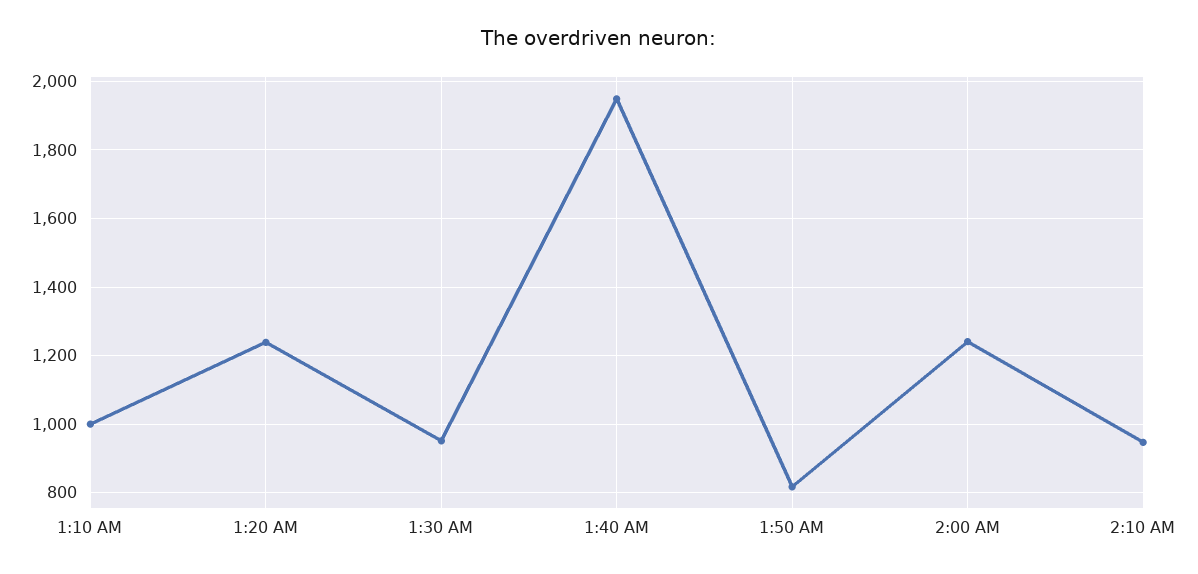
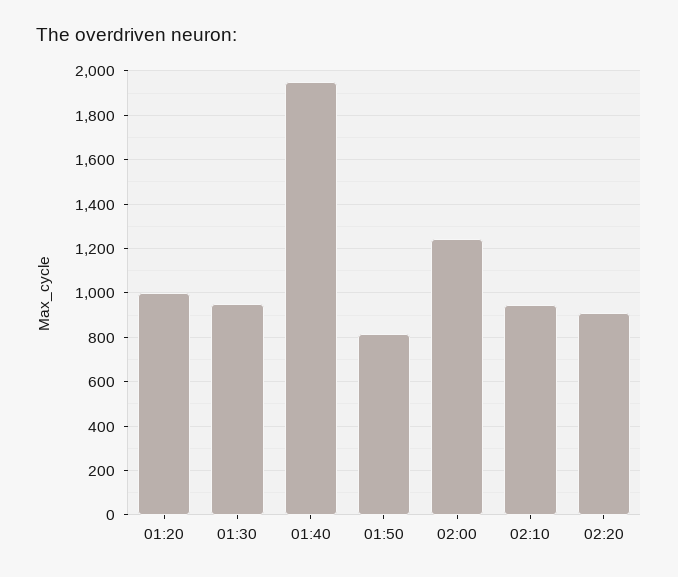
1:10 AM: 1000 -> none
1:20 AM: 1240 -> 1000
02:20: none -> 900

